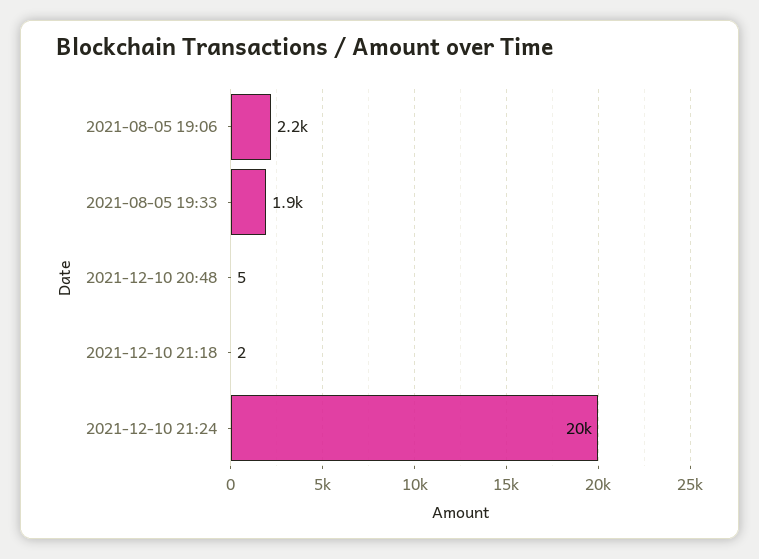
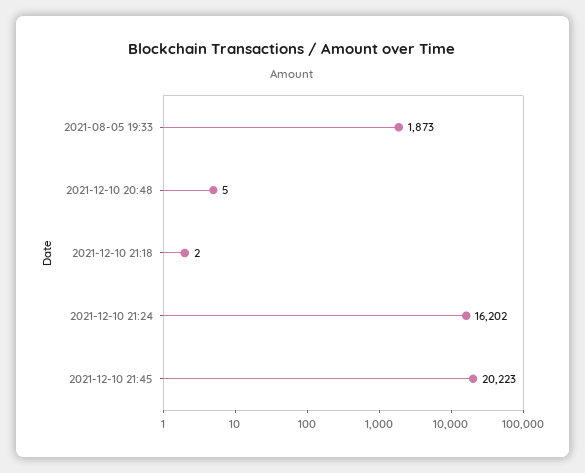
2021-08-05 19:06: 2200 -> none
2021-12-10 21:24: 20000 -> 16202
2021-12-10 21:45: none -> 20223

